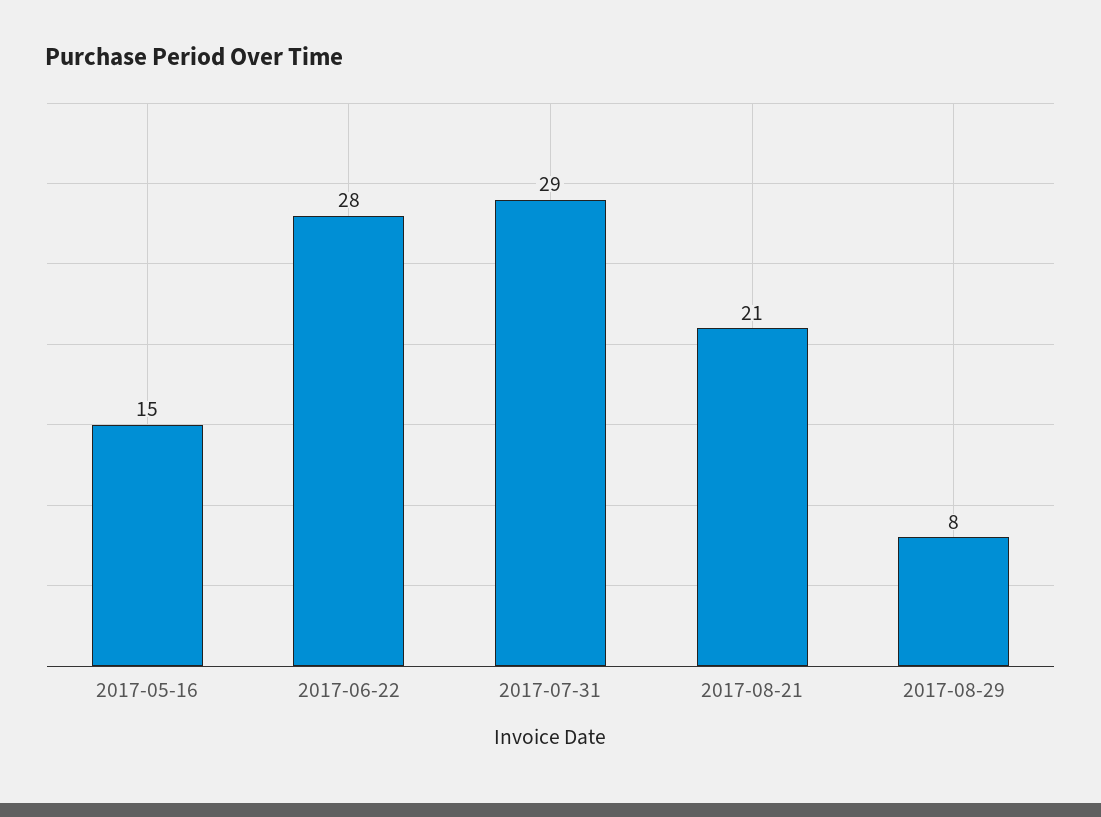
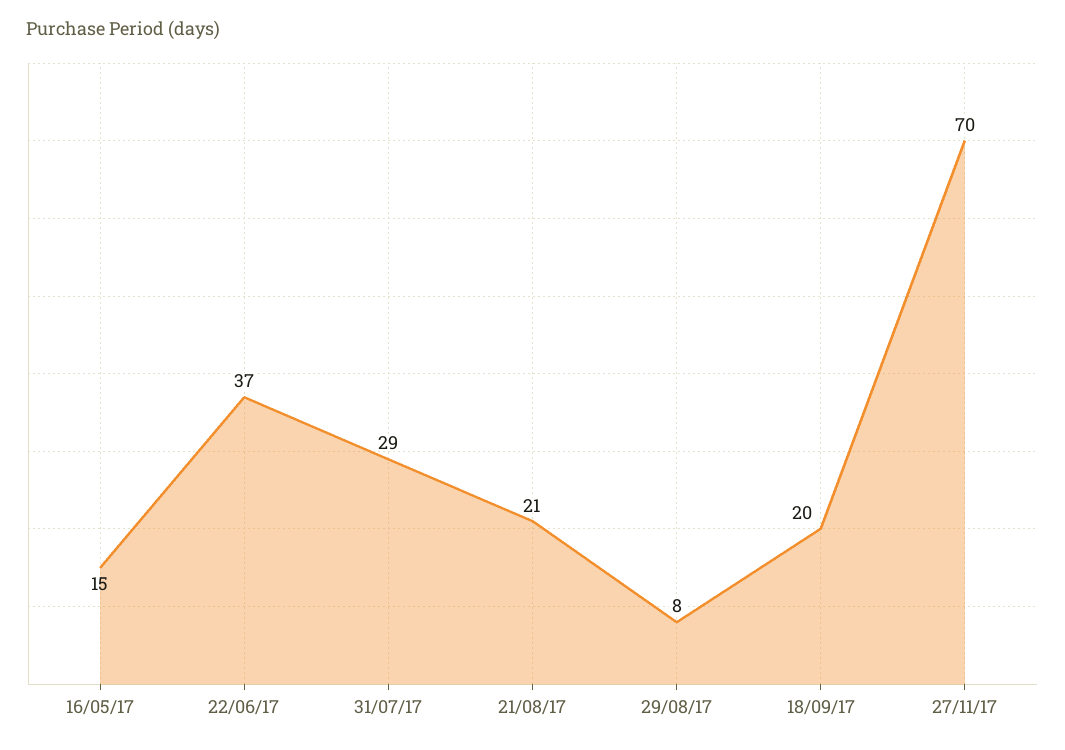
2017-06-22: 28 -> 37
18/09/17: none -> 20
27/11/17: none -> 70

